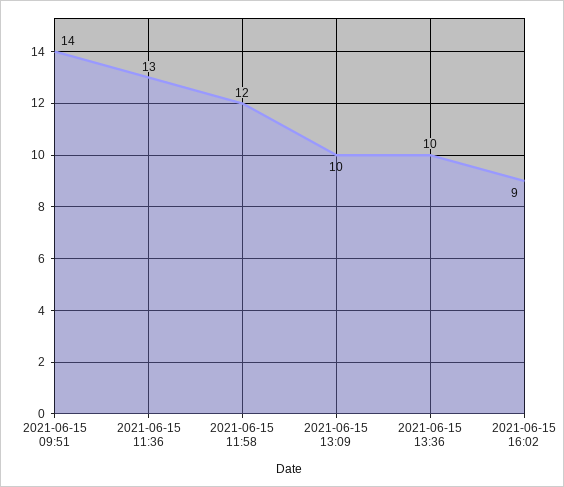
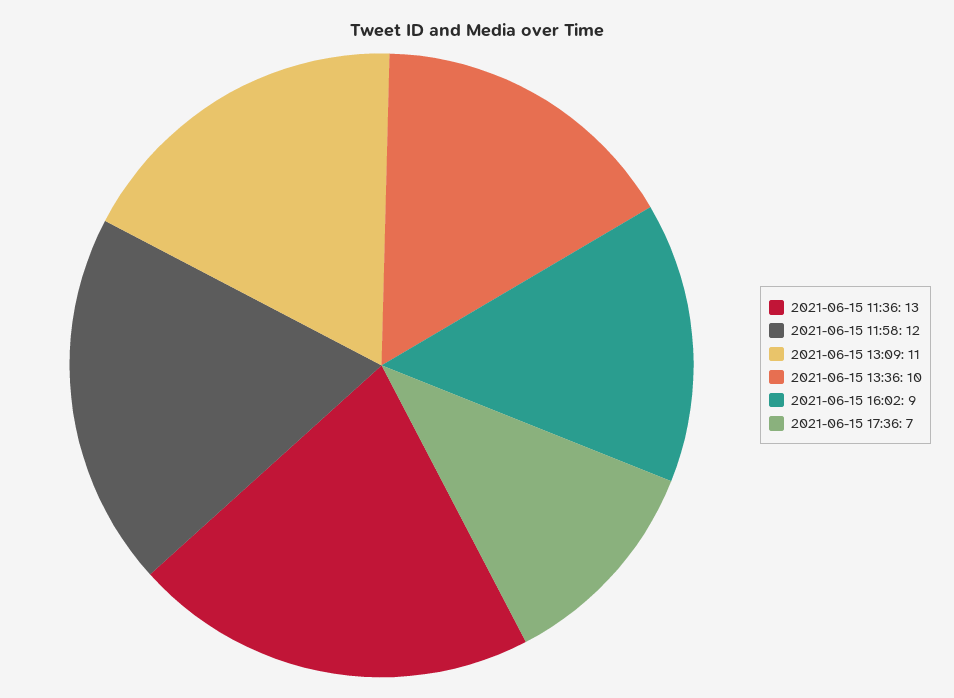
2021-06-15 09:51: 14 -> none
2021-06-15 13:09: 10 -> 11
2021-06-15 17:36: none -> 7

